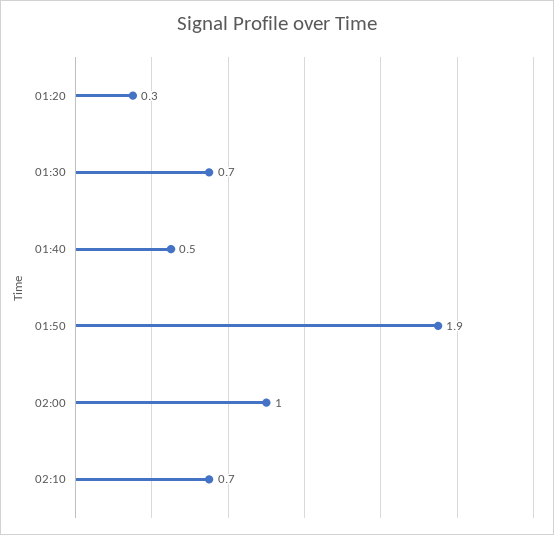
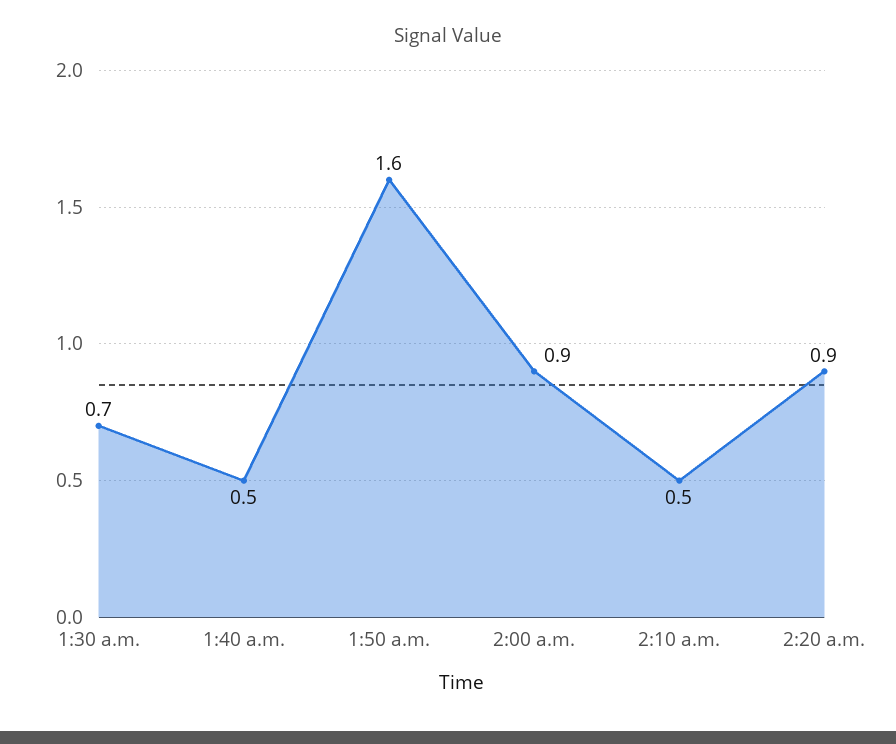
01:20: 0.3 -> none
01:50: 1.9 -> 1.6
02:00: 1 -> 0.9
02:10: 0.7 -> 0.5
2:20 a.m.: none -> 0.9

